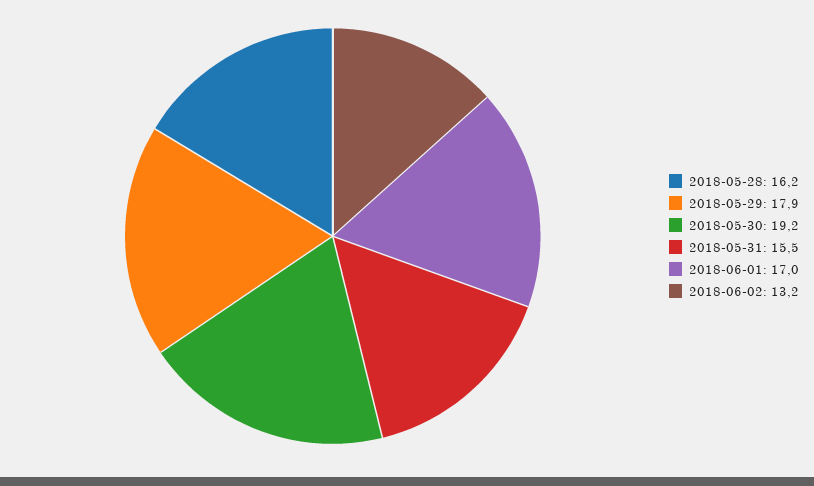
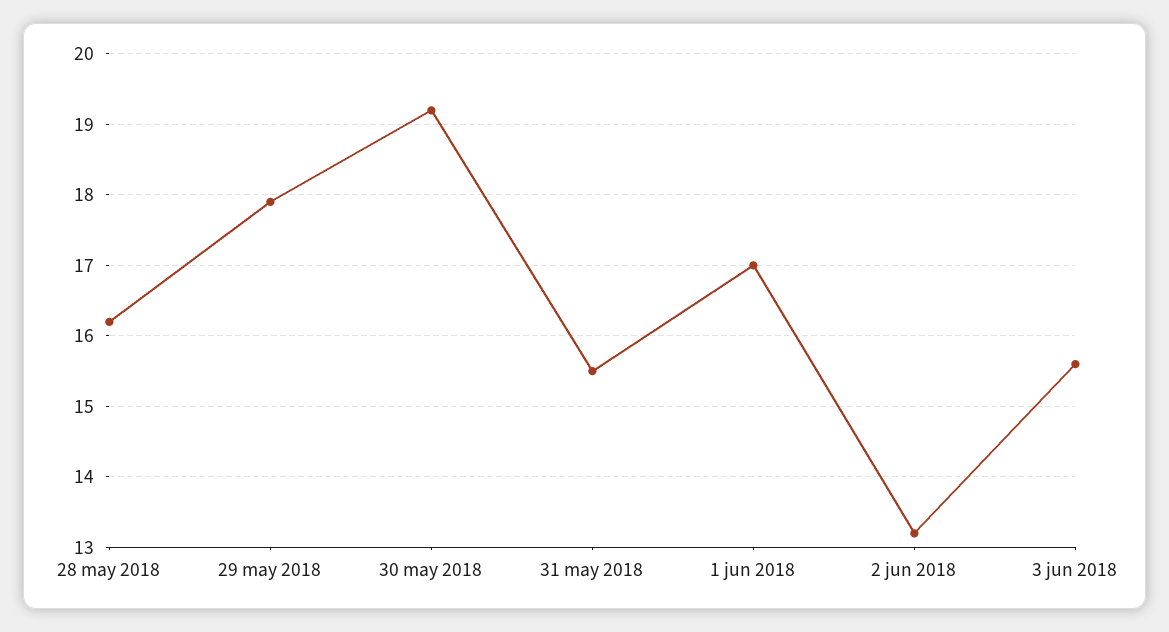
3 jun 2018: none -> 15.6

